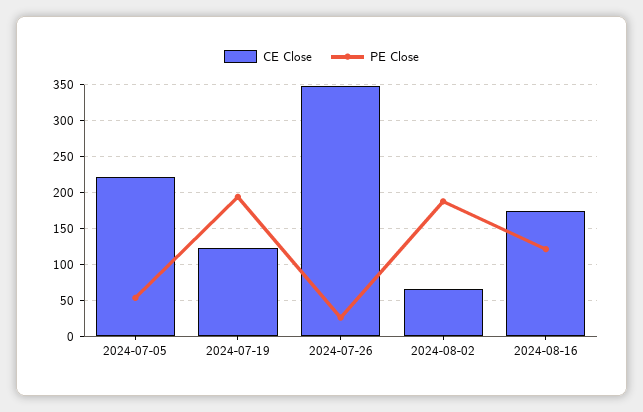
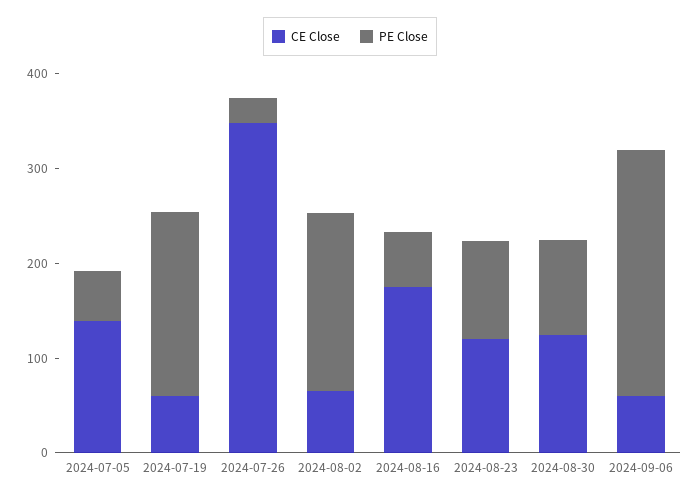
CE Close, 2024-07-05: 220 -> 140
CE Close, 2024-07-19: 120 -> 60
PE Close, 2024-08-16: 120 -> 60
CE Close, 2024-08-23: none -> 120
PE Close, 2024-08-23: none -> 100
CE Close, 2024-08-30: none -> 120
PE Close, 2024-08-30: none -> 100
CE Close, 2024-09-06: none -> 60
PE Close, 2024-09-06: none -> 260

